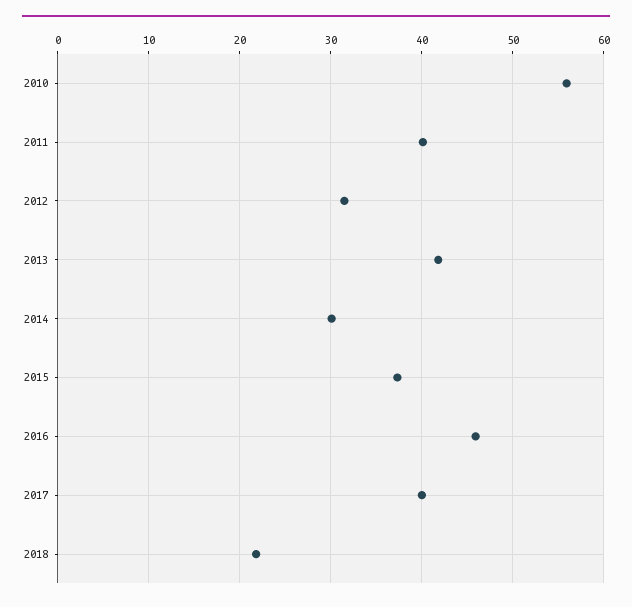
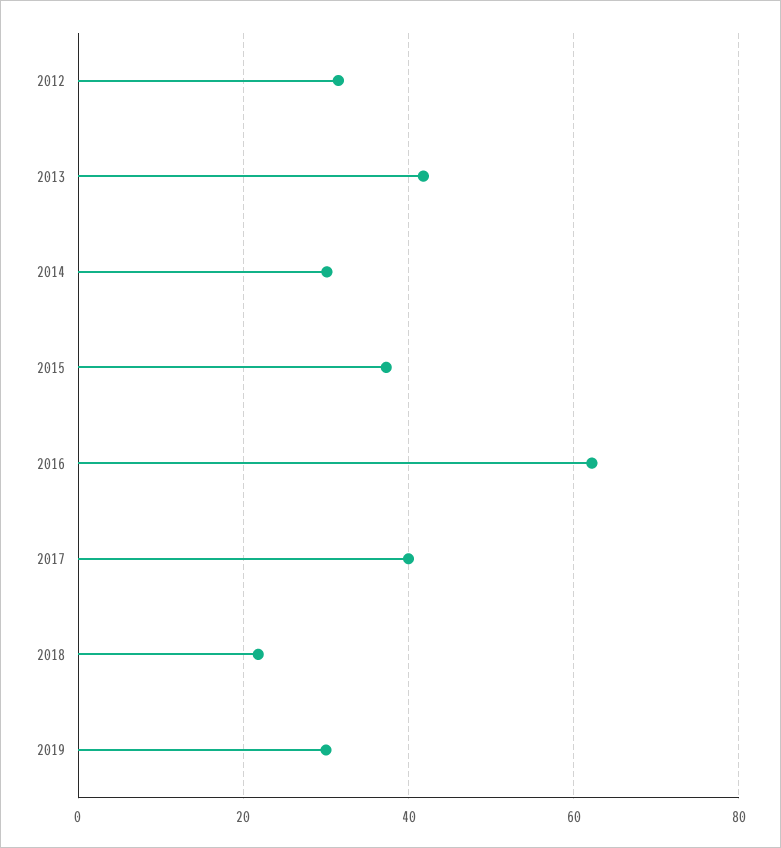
2010: 56 -> none
2011: 40 -> none
2016: 46 -> 62
2019: none -> 30

